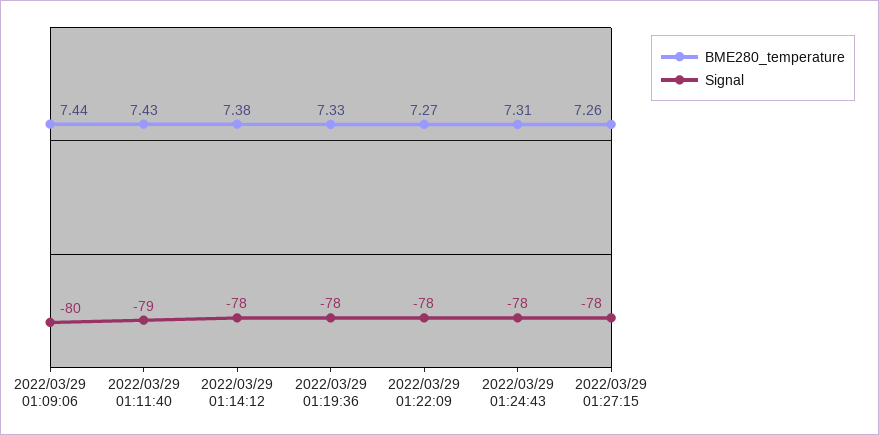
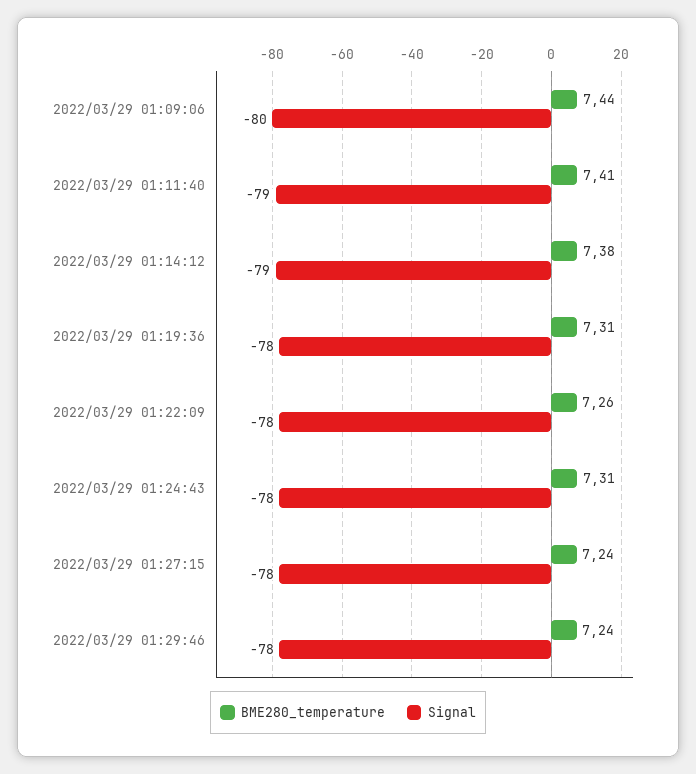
BME280_temperature, 2022/03/29 01:11:40: 7.43 -> 7.41
Signal, 2022/03/29 01:14:12: -78 -> -79
BME280_temperature, 2022/03/29 01:19:36: 7.33 -> 7.31
BME280_temperature, 2022/03/29 01:22:09: 7.27 -> 7.26
BME280_temperature, 2022/03/29 01:27:15: 7.26 -> 7.24
BME280_temperature, 2022/03/29 01:29:46: none -> 7.24
Signal, 2022/03/29 01:29:46: none -> -78

